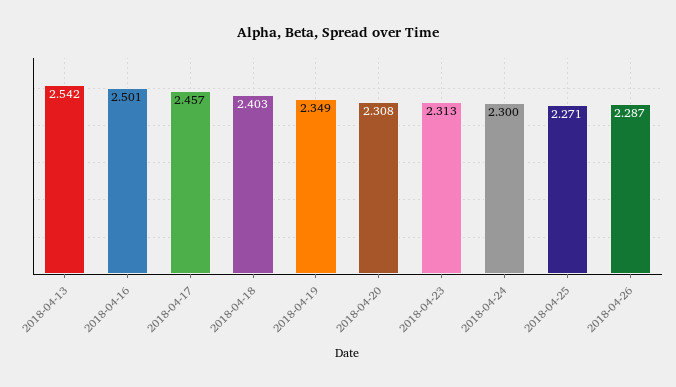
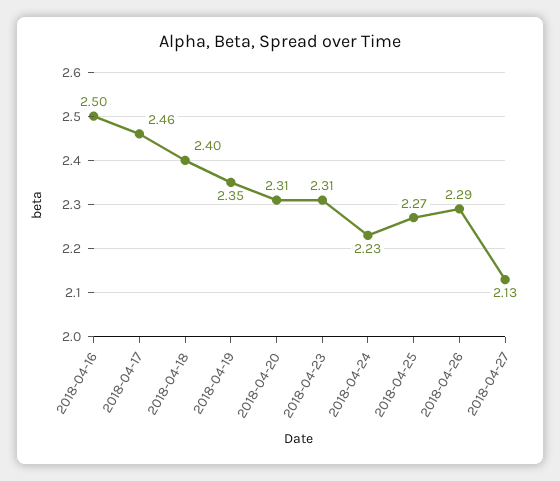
2018-04-13: 2.542 -> none
2018-04-24: 2.3 -> 2.23
2018-04-27: none -> 2.13

